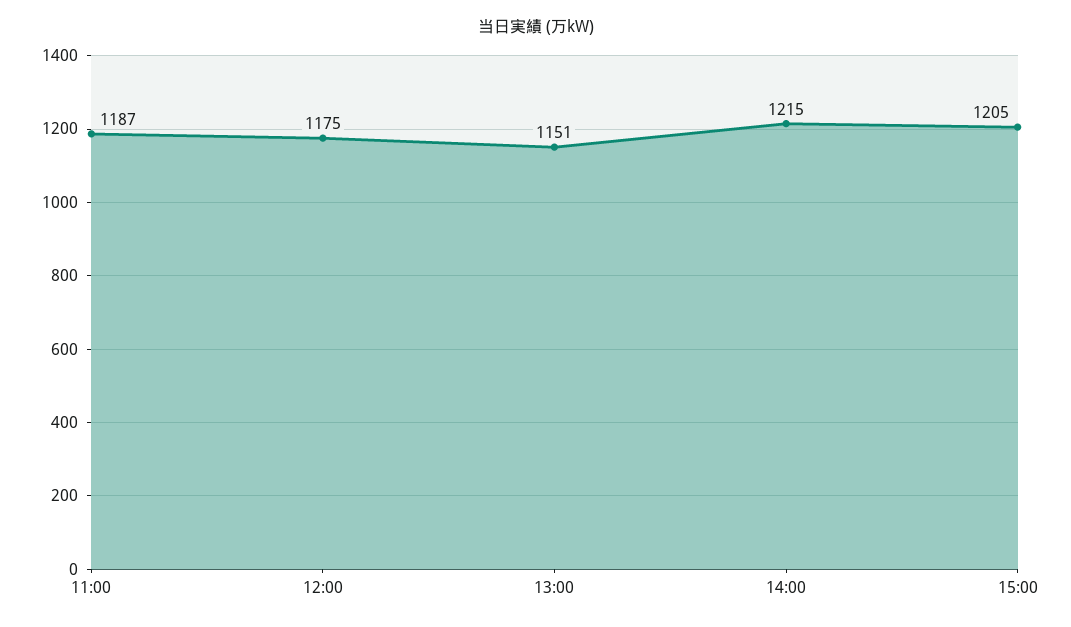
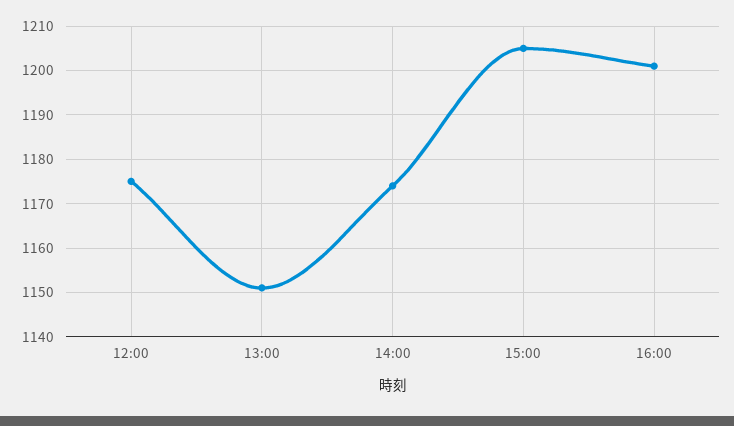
11:00: 1187 -> none
14:00: 1215 -> 1175
16:00: none -> 1200

